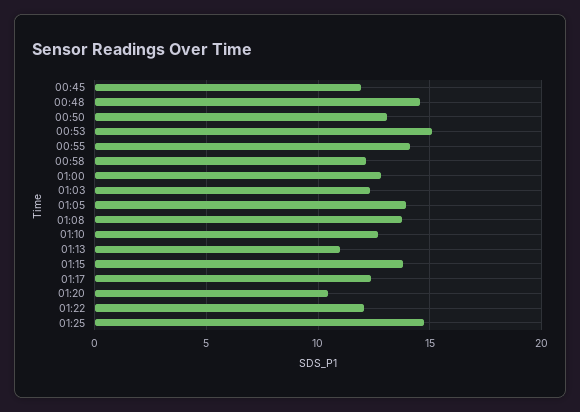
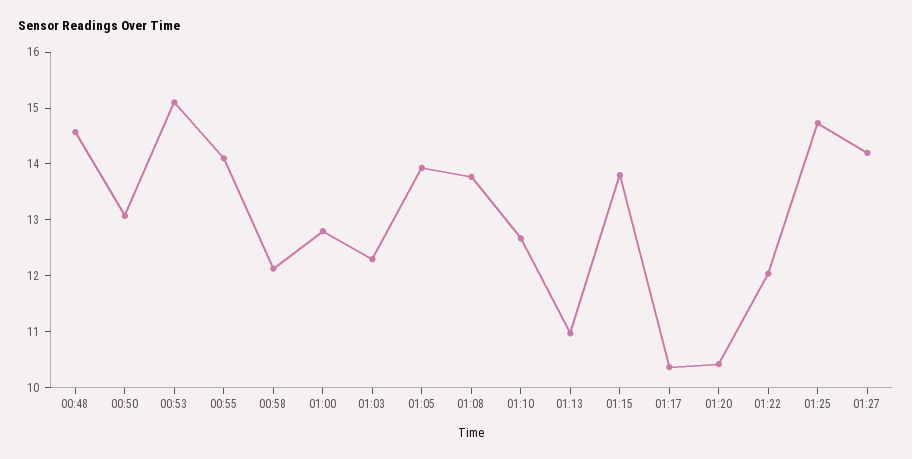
00:45: 12 -> none
01:17: 12.5 -> 10.4
01:27: none -> 14.2

